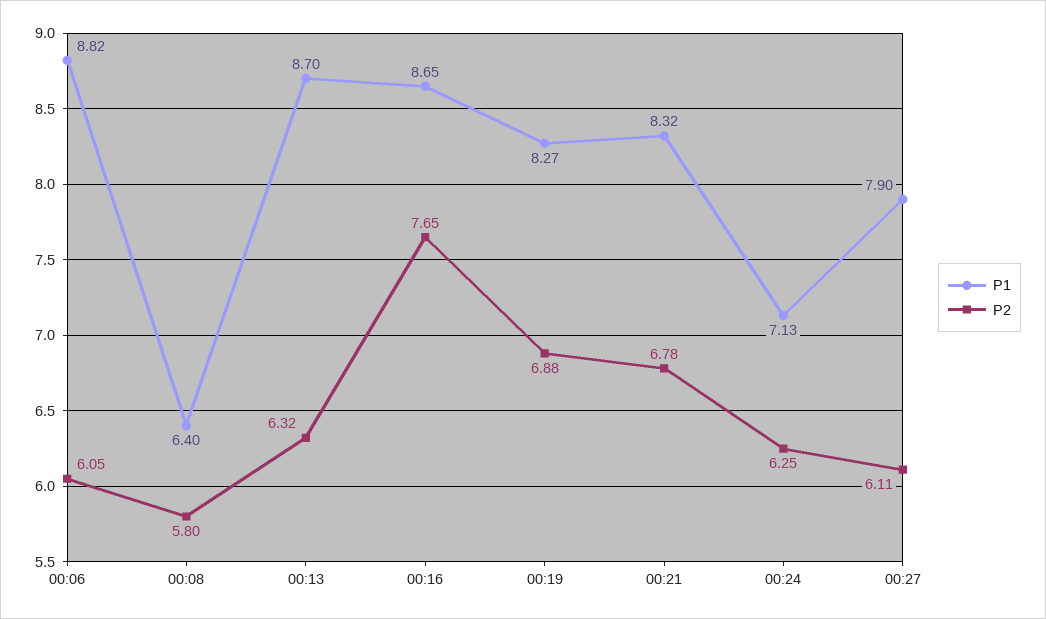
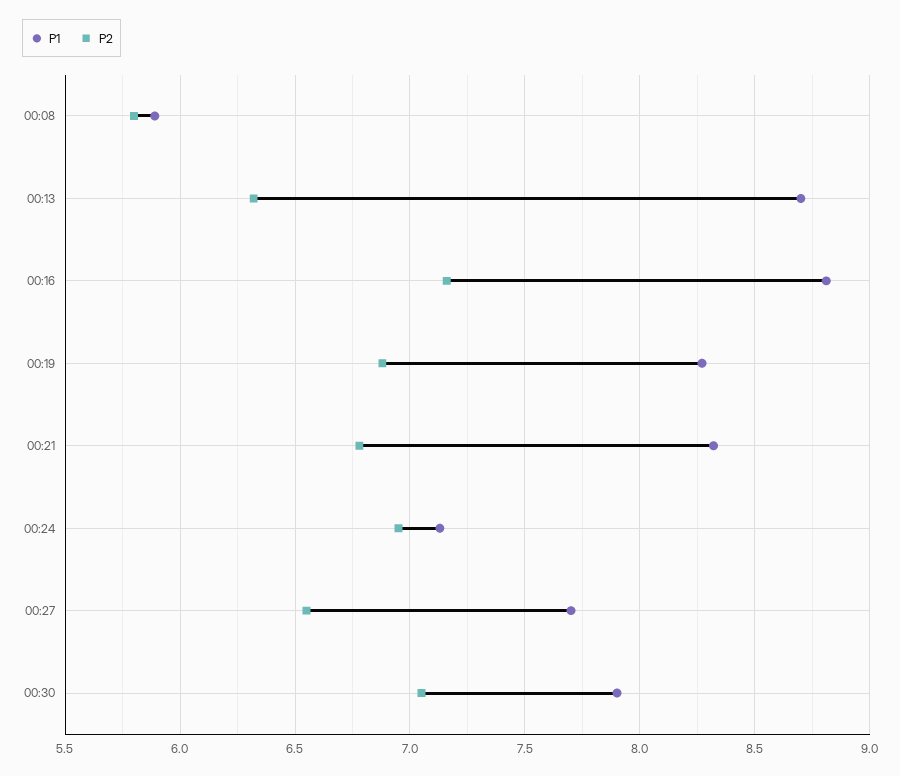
P1, 00:06: 8.82 -> none
P2, 00:06: 6.05 -> none
P1, 00:08: 6.4 -> 5.9
P1, 00:16: 8.65 -> 8.8
P2, 00:16: 7.65 -> 7.15
P2, 00:24: 6.25 -> 6.95
P1, 00:27: 7.9 -> 7.7
P2, 00:27: 6.11 -> 6.55
P1, 00:30: none -> 7.9
P2, 00:30: none -> 7.05

